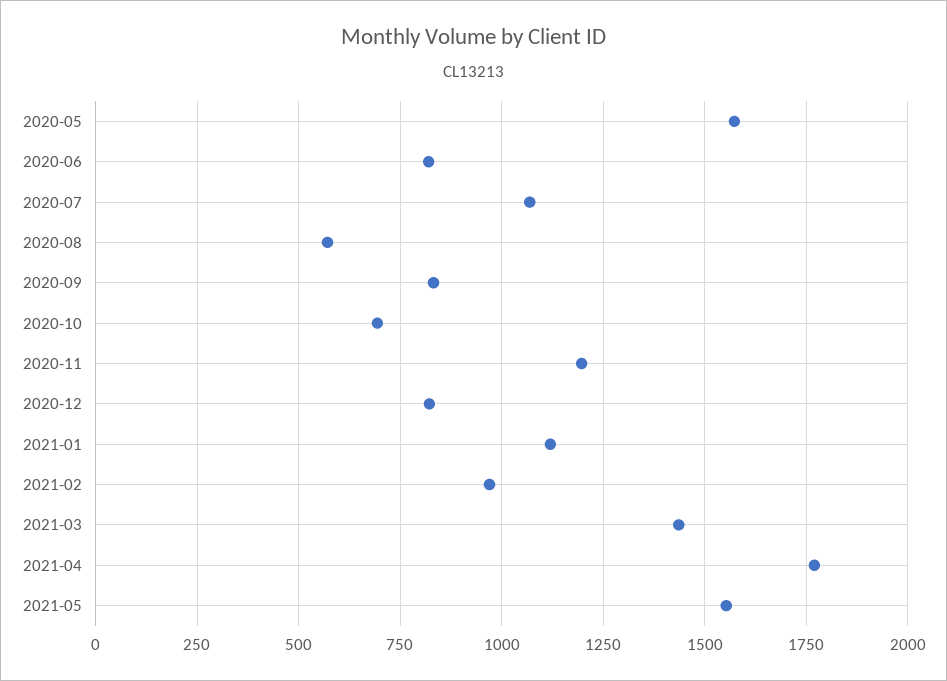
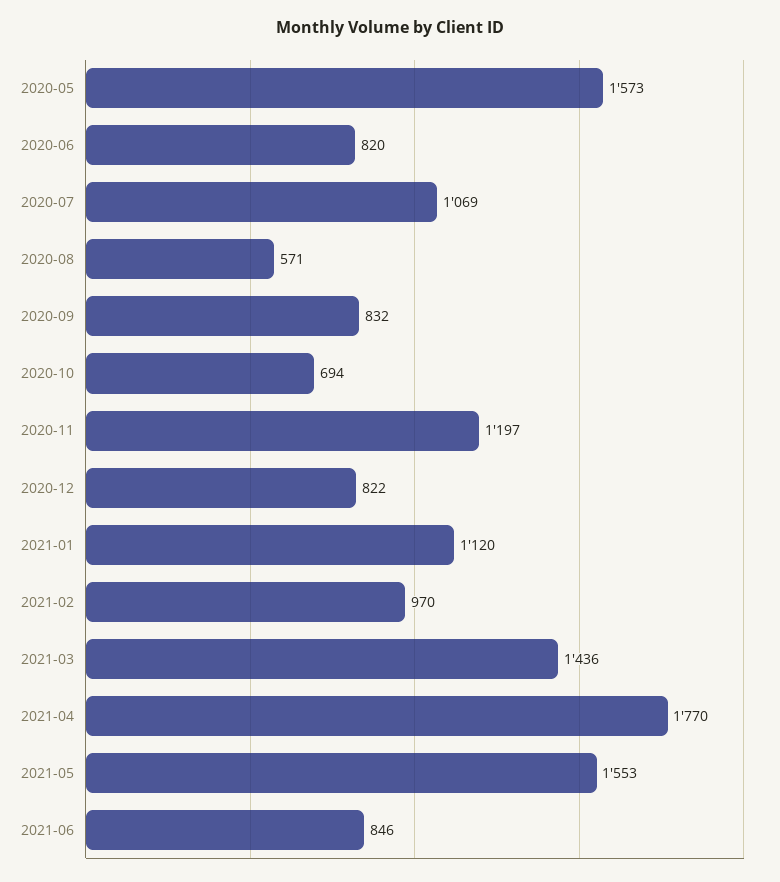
2021-06: none -> 846

